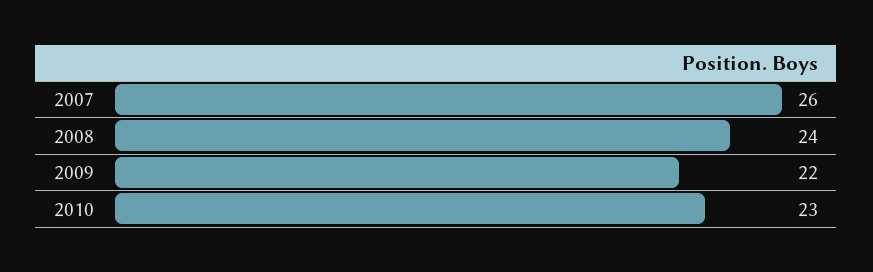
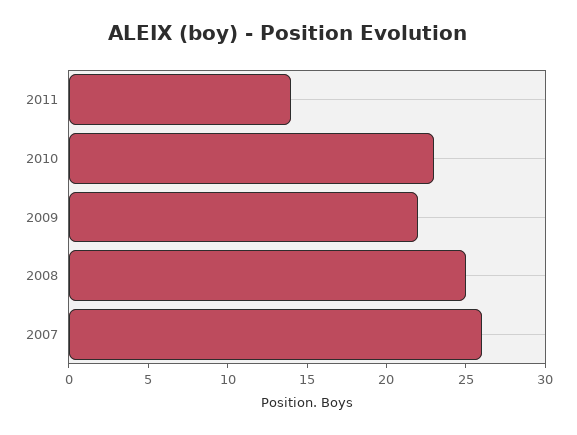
2008: 24 -> 25
2011: none -> 14

